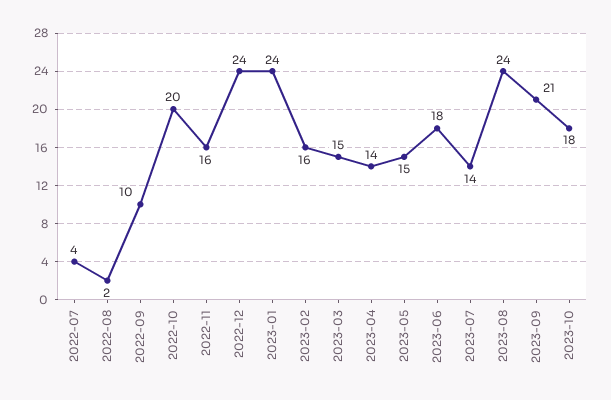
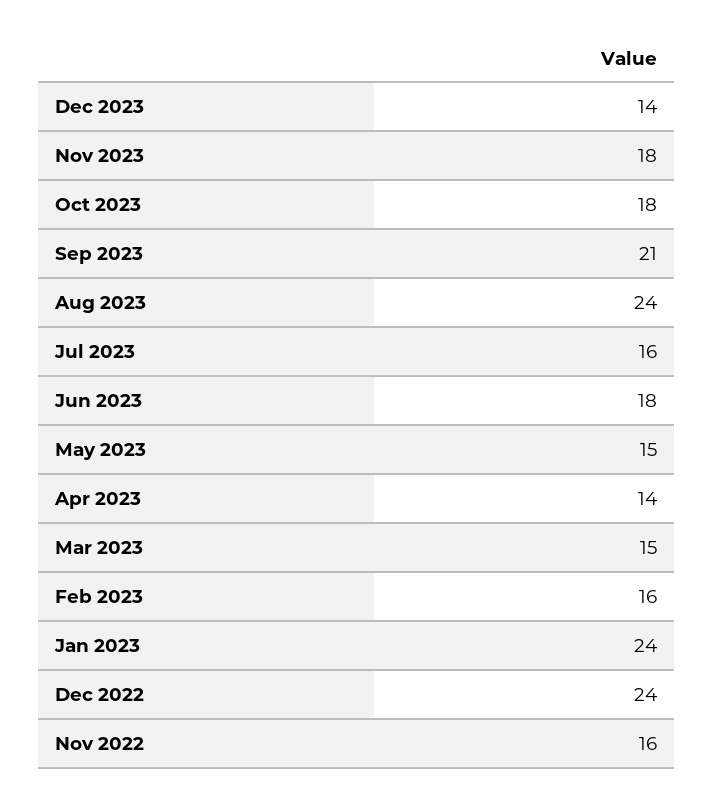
2022-07: 4 -> none
2022-08: 2 -> none
2022-09: 10 -> none
2022-10: 20 -> none
2023-07: 14 -> 16
Dec 2023: none -> 14
Nov 2023: none -> 18

